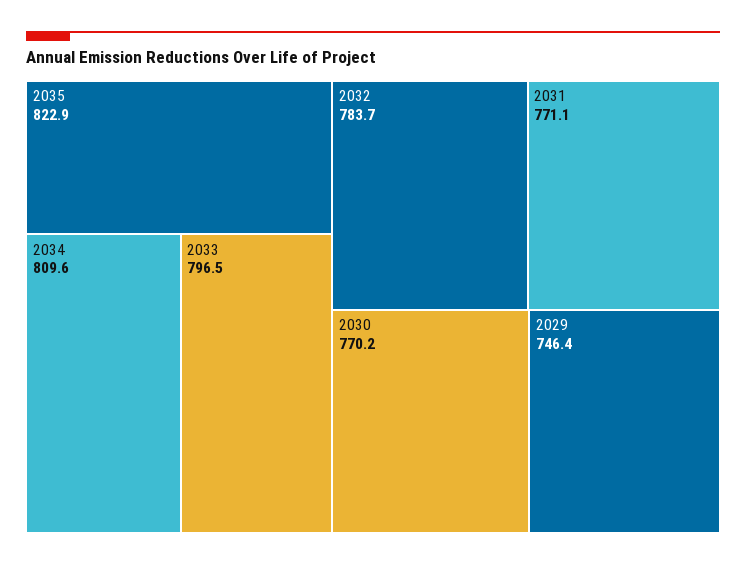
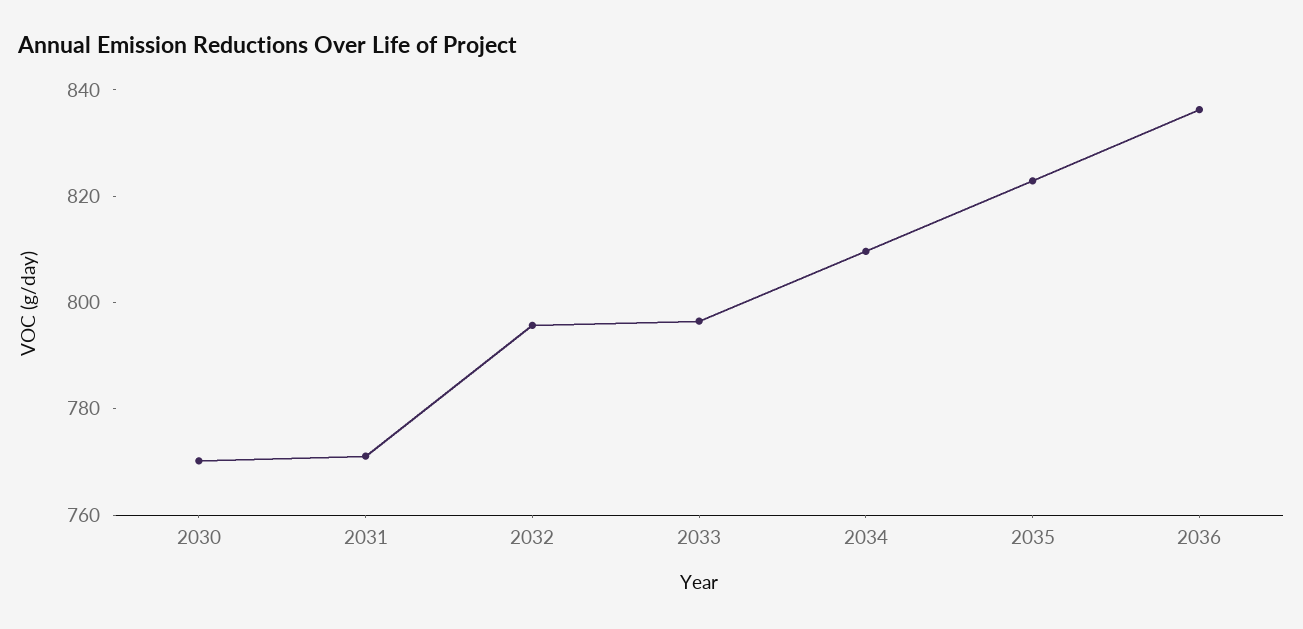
2032: 783.7 -> 795
2029: 746.4 -> none
2036: none -> 835

